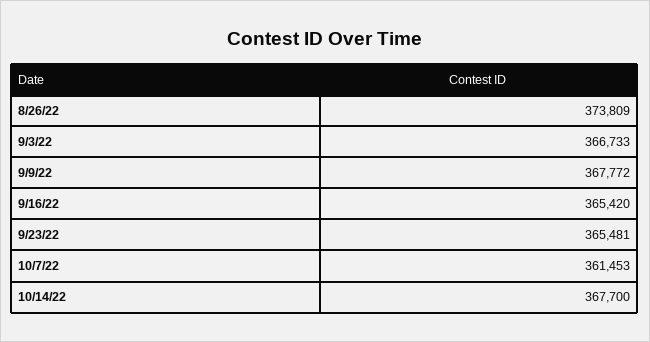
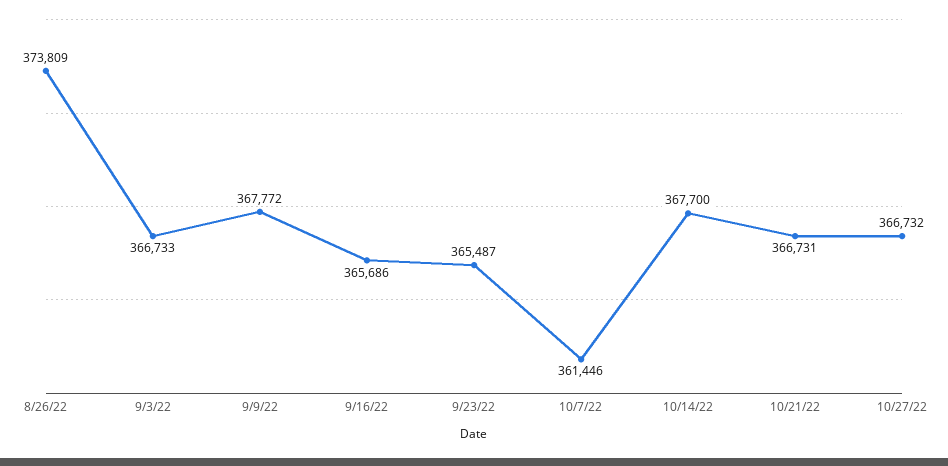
9/16/22: 365420 -> 365686
9/23/22: 365481 -> 365487
10/7/22: 361453 -> 361446
10/21/22: none -> 366731
10/27/22: none -> 366732

